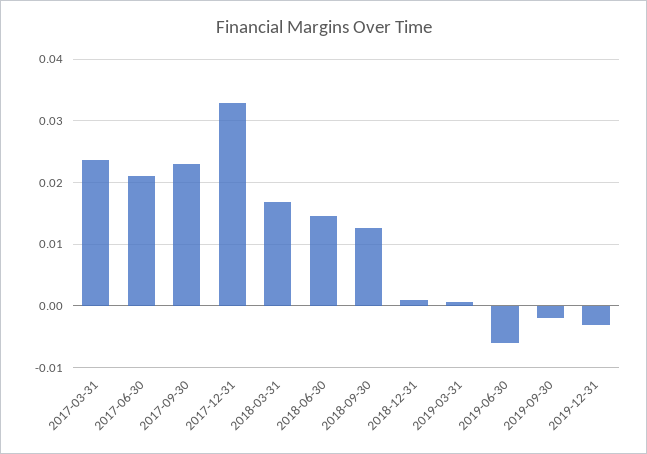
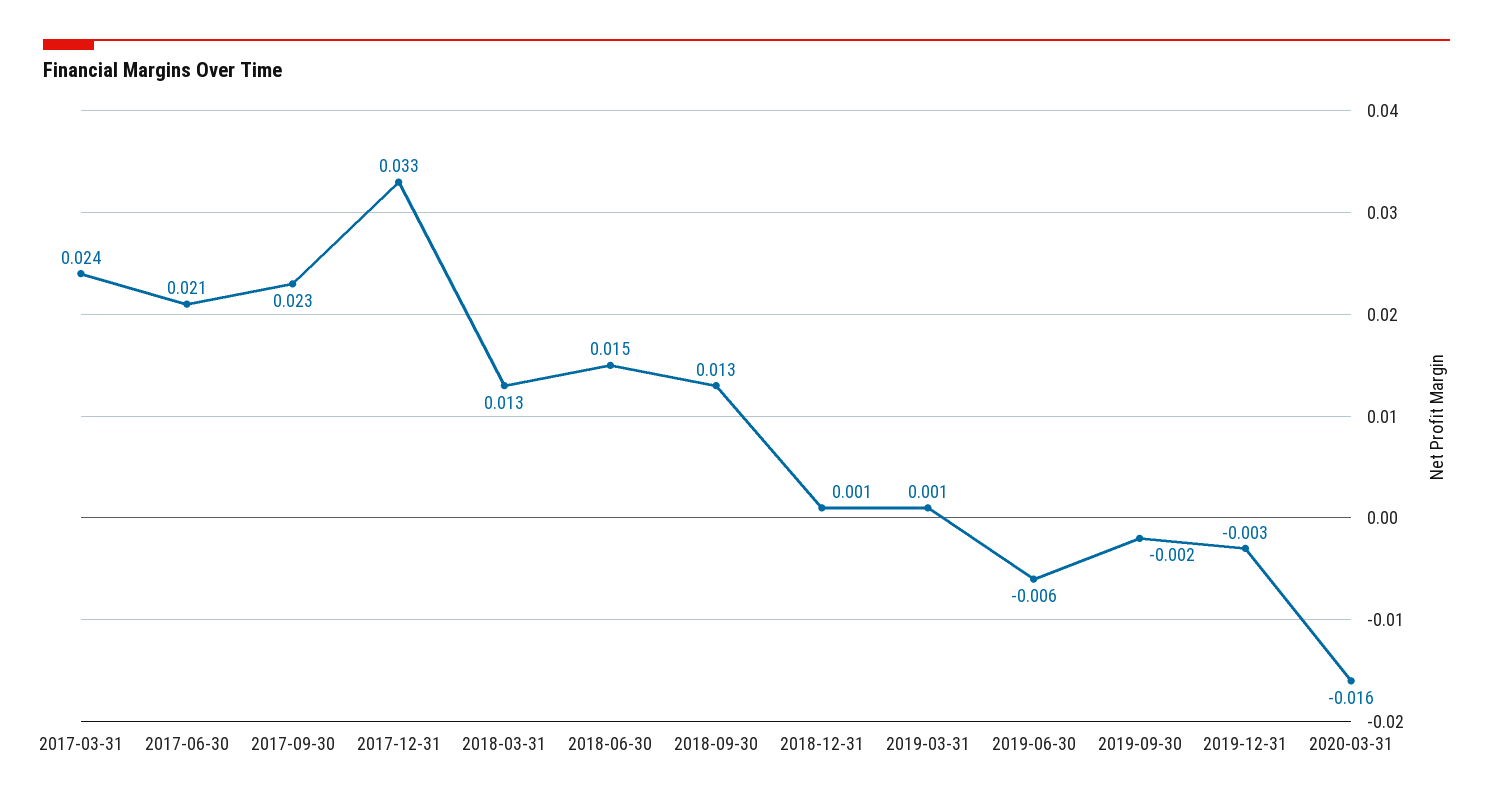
2018-03-31: 0.017 -> 0.013
2020-03-31: none -> -0.016

